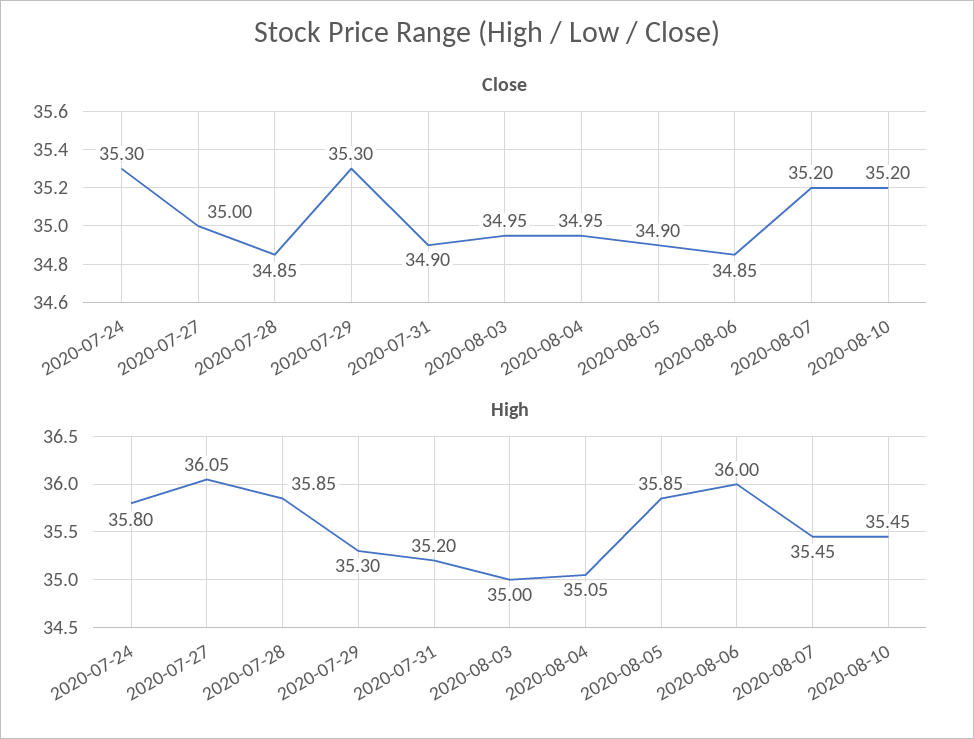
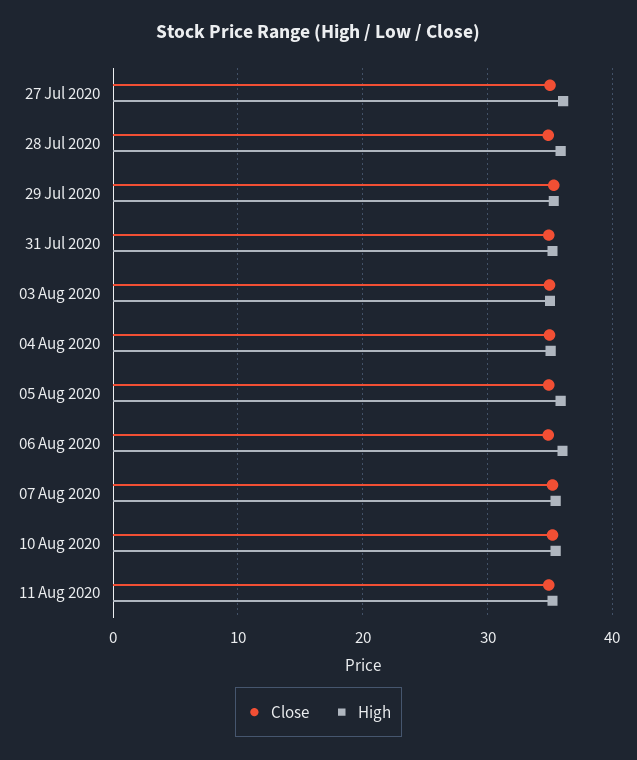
Close, 2020-07-24: 35.3 -> none
High, 2020-07-24: 35.8 -> none
Close, 11 Aug 2020: none -> 35
High, 11 Aug 2020: none -> 35

